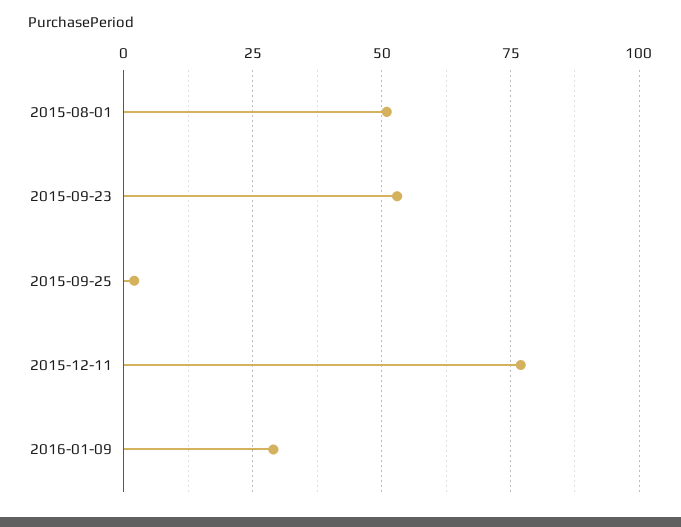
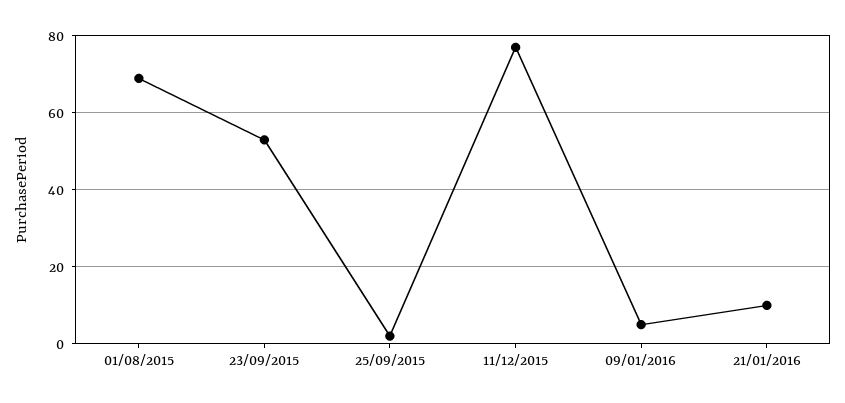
2015-08-01: 50 -> 70
2016-01-09: 30 -> 5
21/01/2016: none -> 10

